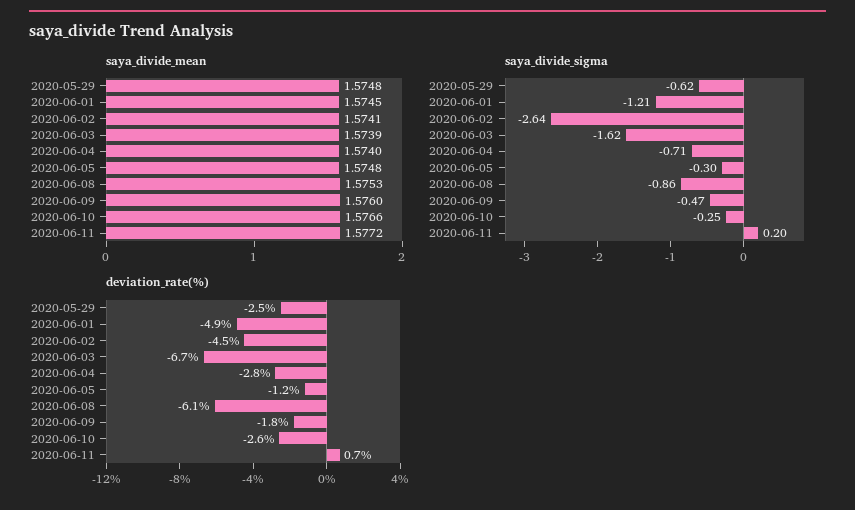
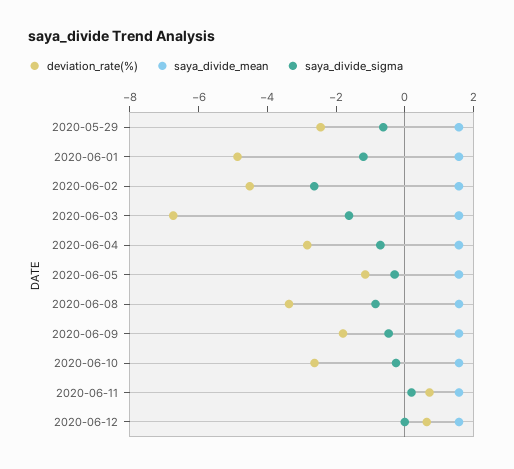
deviation_rate(%), 2020-06-08: -6.1 -> -3.5
deviation_rate(%), 2020-06-12: none -> 0.5
saya_divide_mean, 2020-06-12: none -> 1.5
saya_divide_sigma, 2020-06-12: none -> 0

